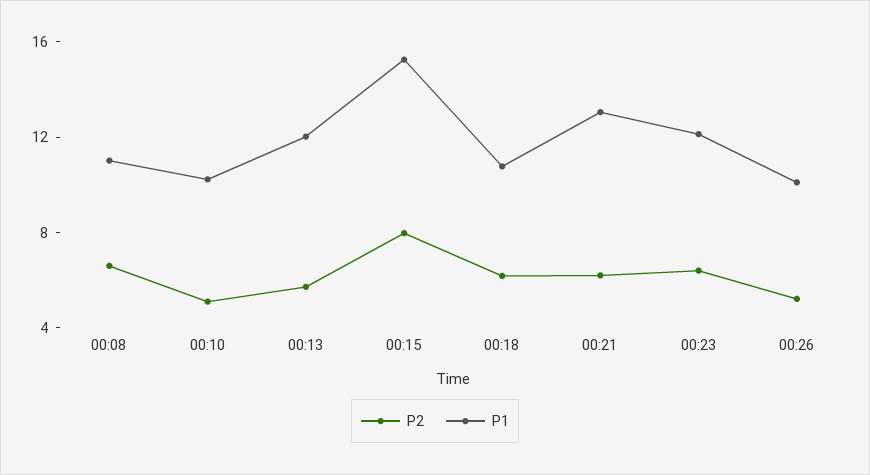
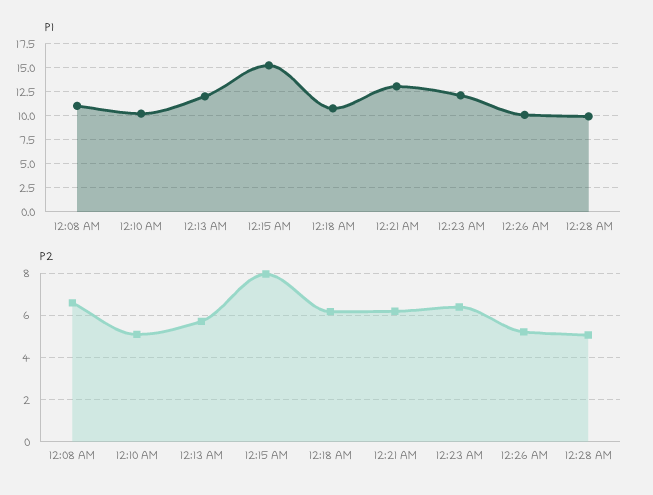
P1, 12:28 AM: none -> 10
P2, 12:28 AM: none -> 5

